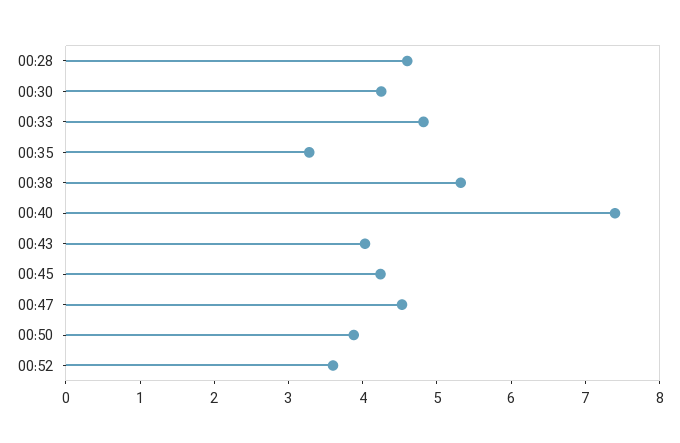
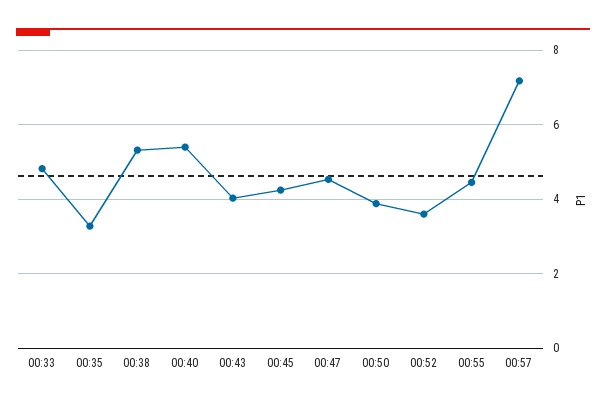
00:28: 4.6 -> none
00:30: 4.2 -> none
00:40: 7.4 -> 5.4
00:55: none -> 4.4
00:57: none -> 7.2

